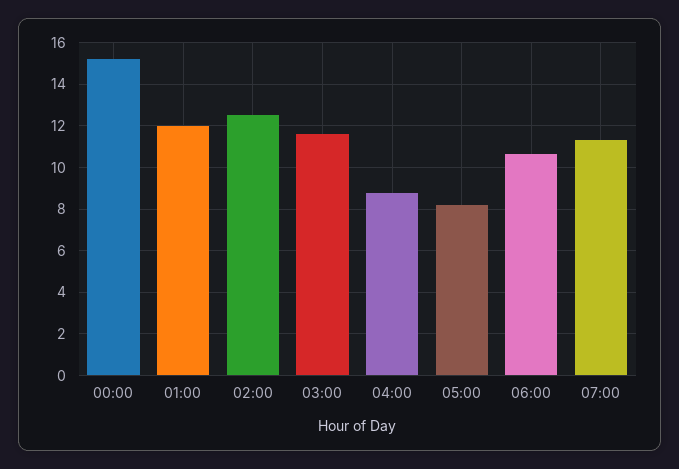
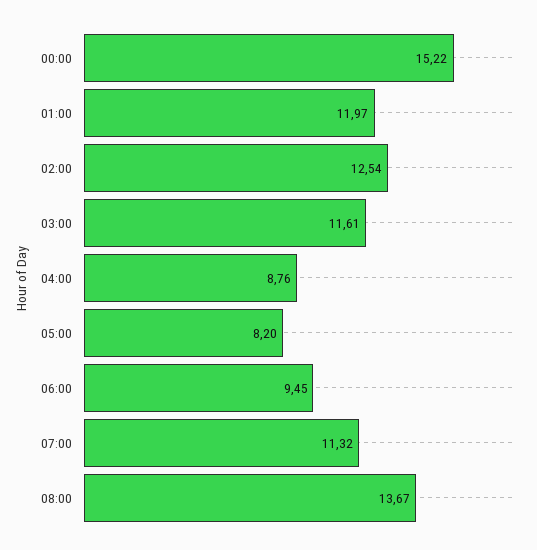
06:00: 10.5 -> 9.45
08:00: none -> 13.67

